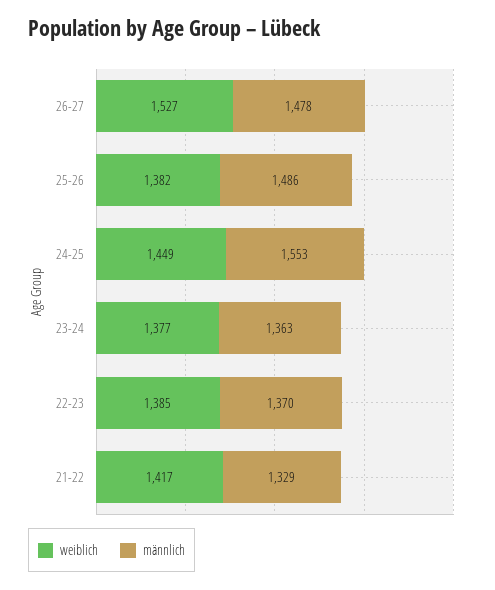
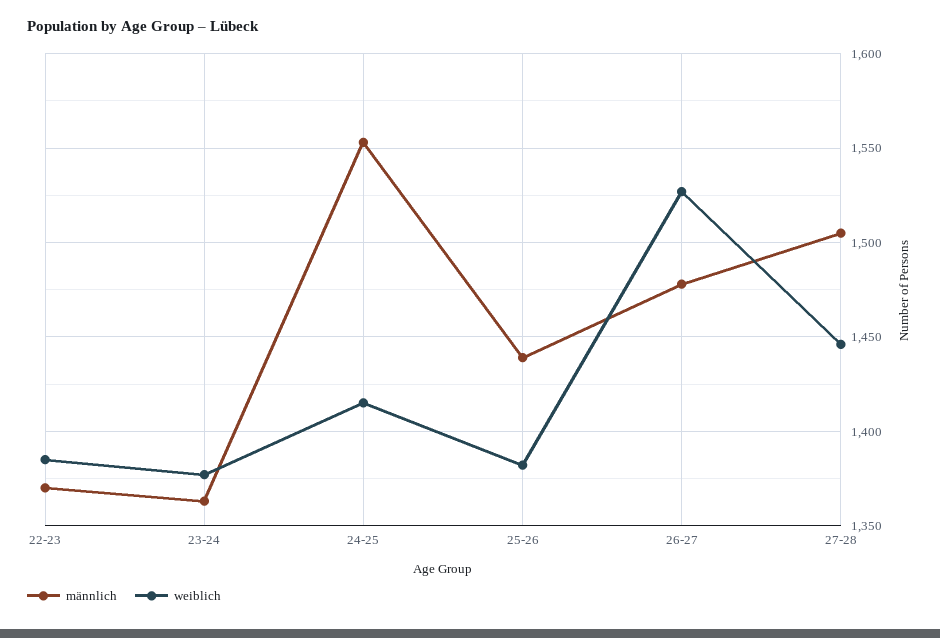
männlich, 25-26: 1486 -> 1440
weiblich, 24-25: 1449 -> 1415
weiblich, 21-22: 1417 -> none
männlich, 21-22: 1329 -> none
männlich, 27-28: none -> 1505
weiblich, 27-28: none -> 1445

